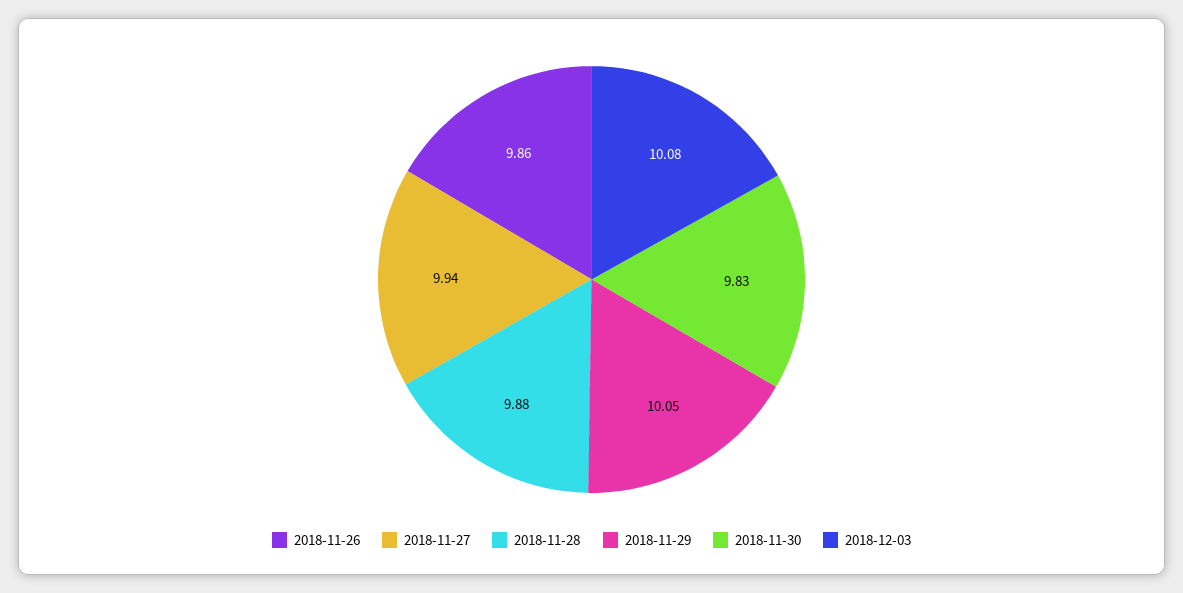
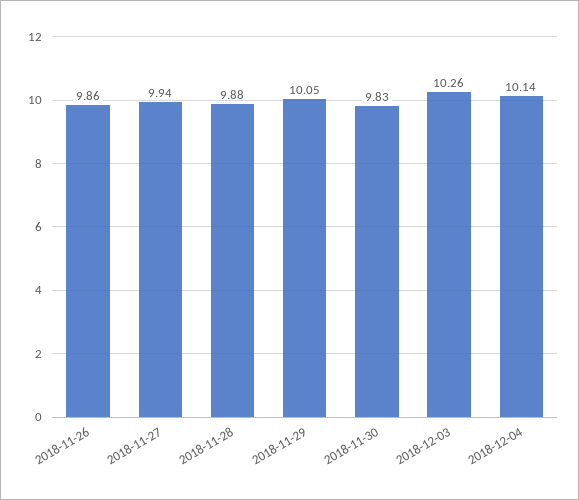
2018-12-03: 10.08 -> 10.26
2018-12-04: none -> 10.14

